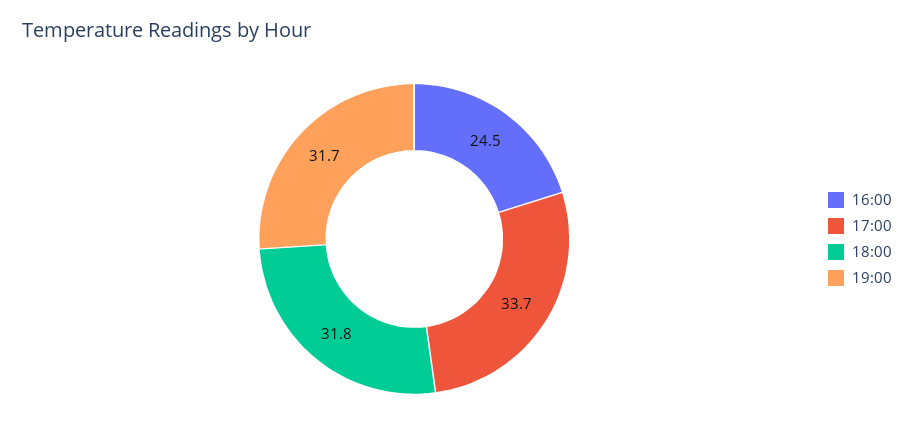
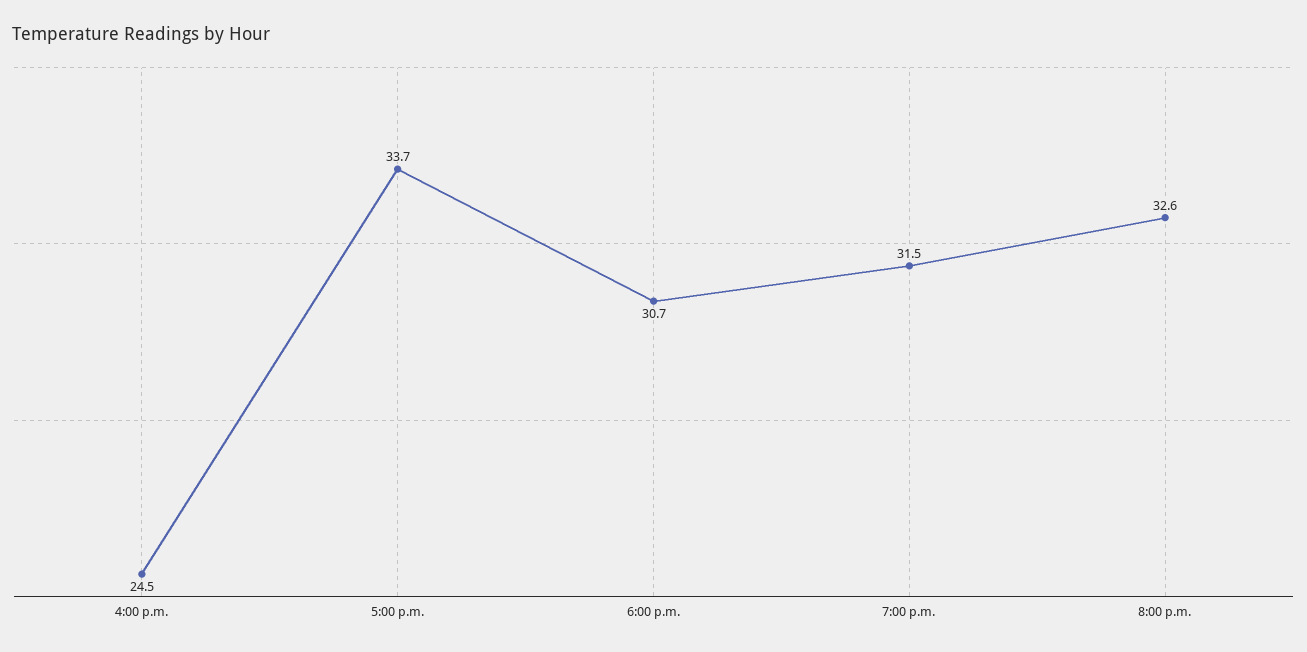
18:00: 31.8 -> 30.7
19:00: 31.7 -> 31.5
8:00 p.m.: none -> 32.6

